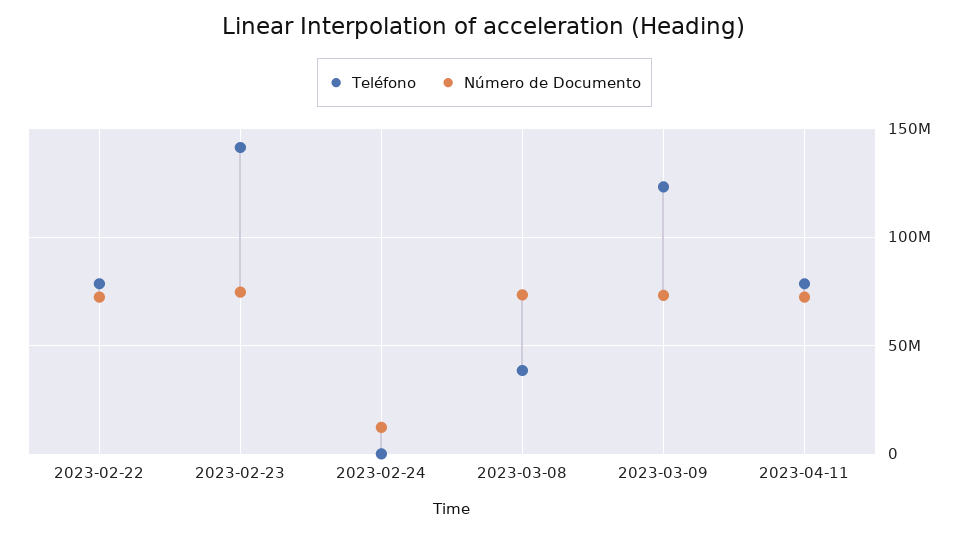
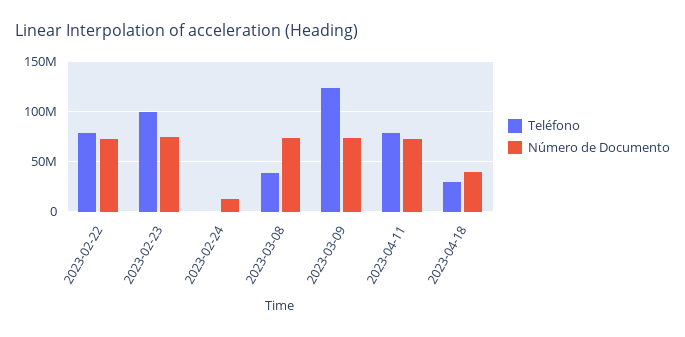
Teléfono, 2023-02-23: 140000000 -> 100000000
Teléfono, 2023-04-18: none -> 30000000
Número de Documento, 2023-04-18: none -> 40000000

